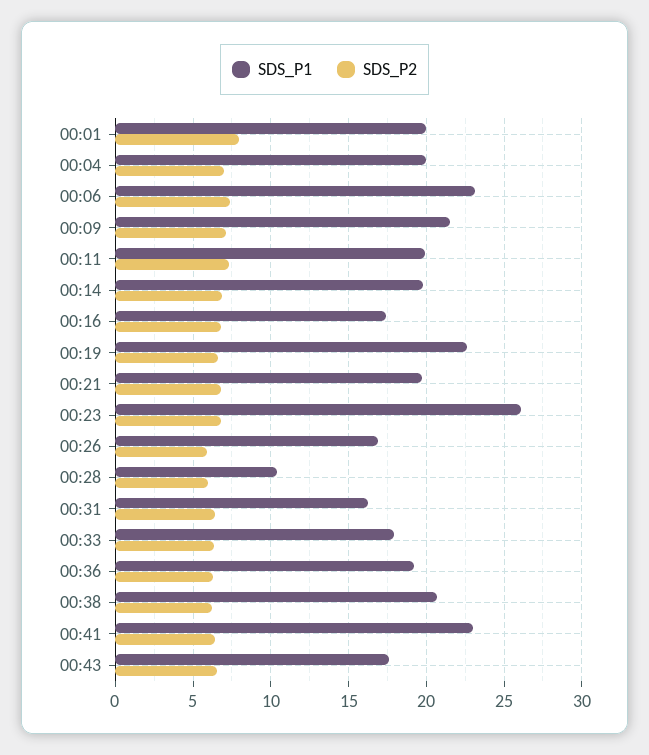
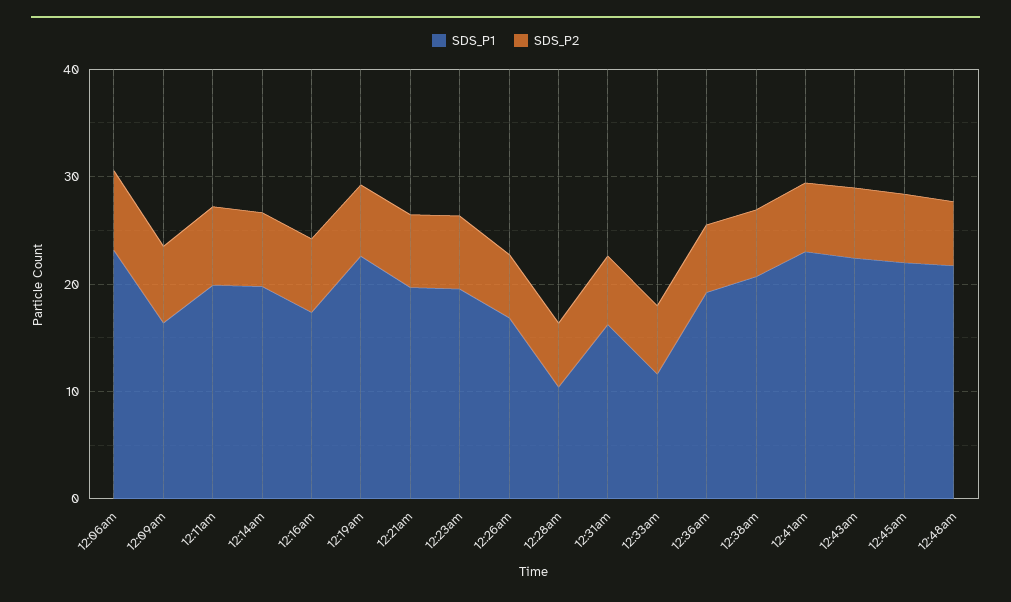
SDS_P1, 00:01: 20 -> none
SDS_P2, 00:01: 8 -> none
SDS_P1, 00:04: 20 -> none
SDS_P2, 00:04: 7 -> none
SDS_P1, 00:09: 21.5 -> 16
SDS_P1, 00:23: 26 -> 20
SDS_P1, 00:33: 18 -> 12
SDS_P1, 00:43: 17.5 -> 22
SDS_P1, 12:45am: none -> 22
SDS_P2, 12:45am: none -> 6
SDS_P1, 12:48am: none -> 22
SDS_P2, 12:48am: none -> 6

